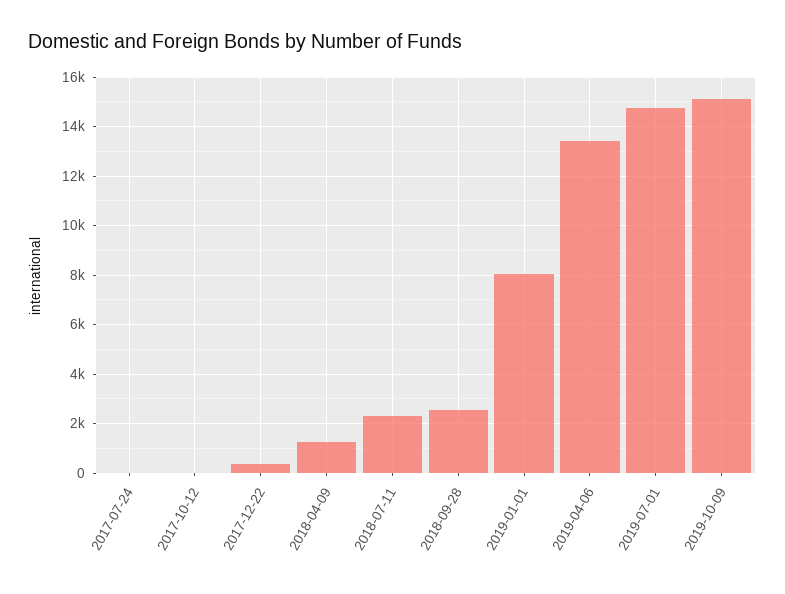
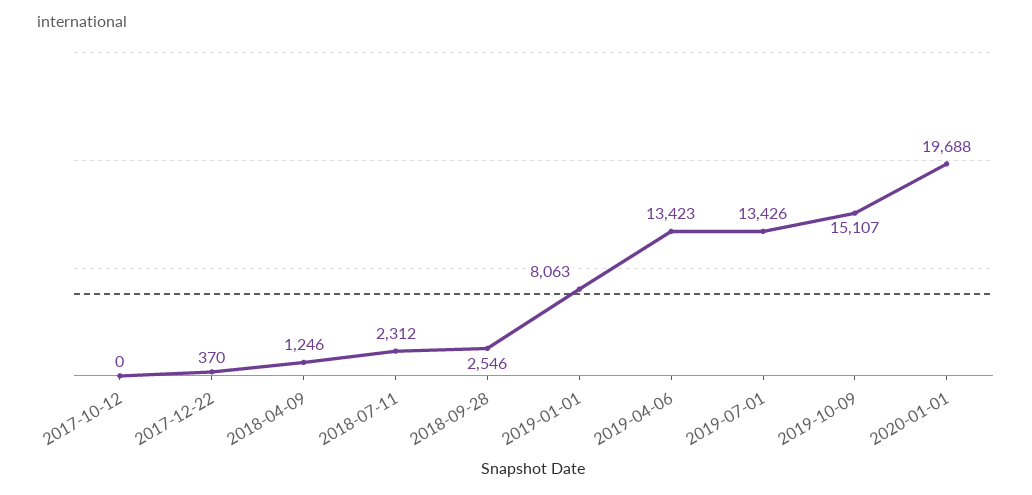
2017-07-24: 0 -> none
2019-07-01: 14750 -> 13426
2020-01-01: none -> 19688

